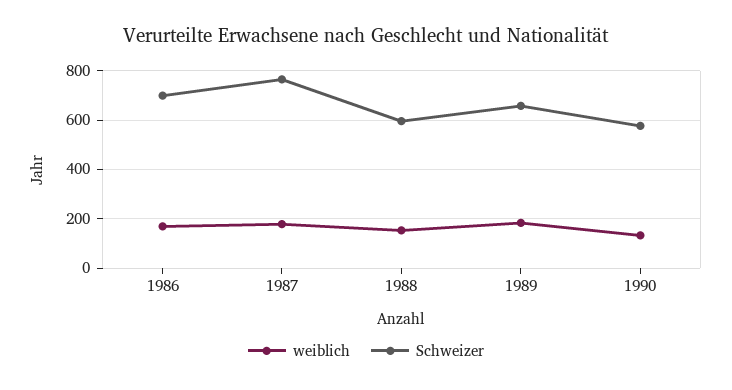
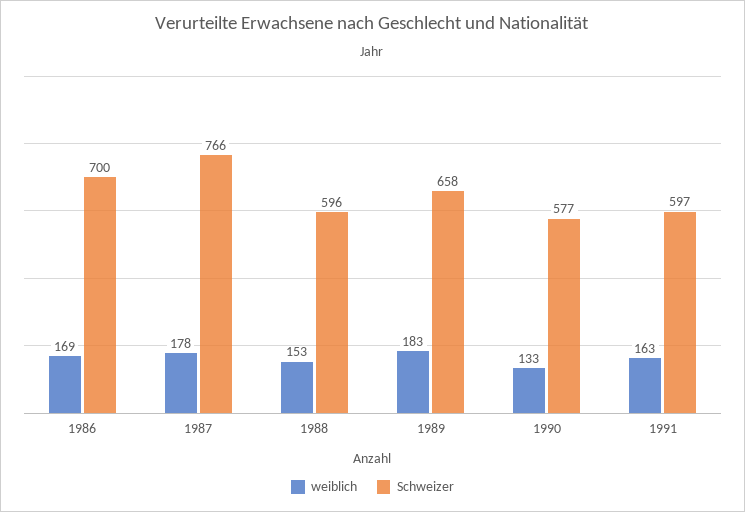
weiblich, 1991: none -> 163
Schweizer, 1991: none -> 597

